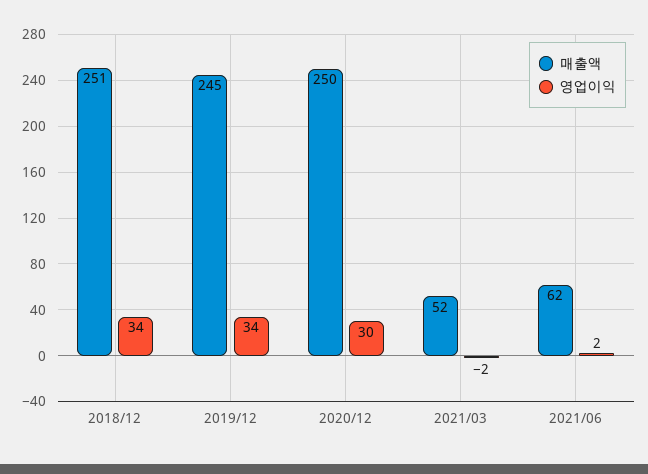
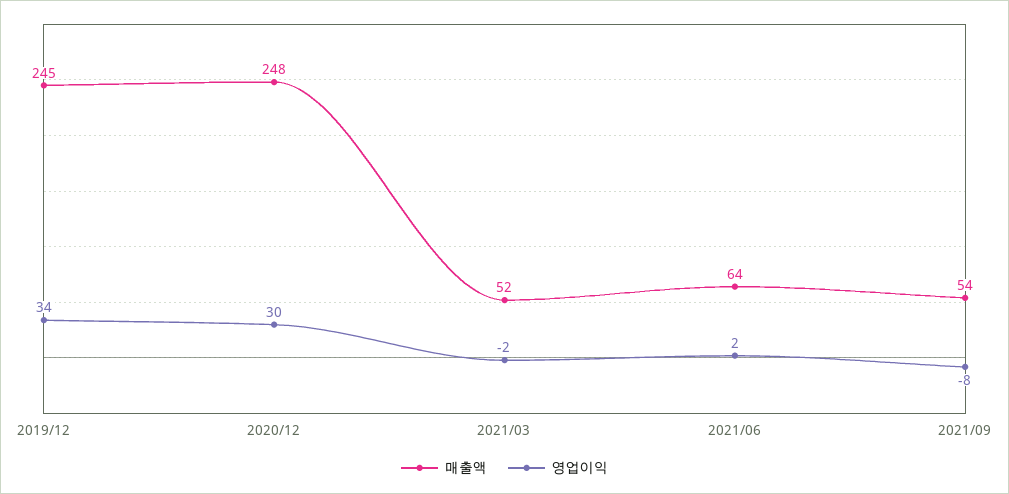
매출액, 2018/12: 251 -> none
영업이익, 2018/12: 34 -> none
매출액, 2020/12: 250 -> 248
매출액, 2021/06: 62 -> 64
매출액, 2021/09: none -> 54
영업이익, 2021/09: none -> -8

